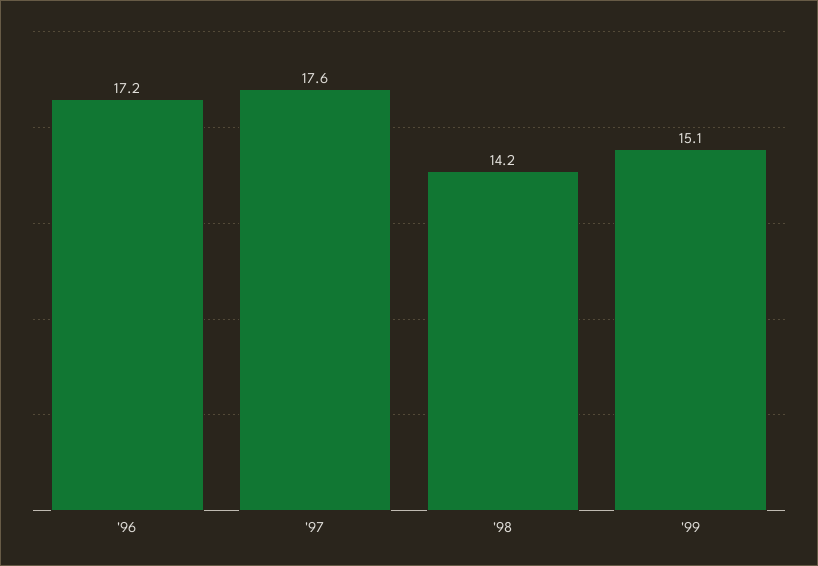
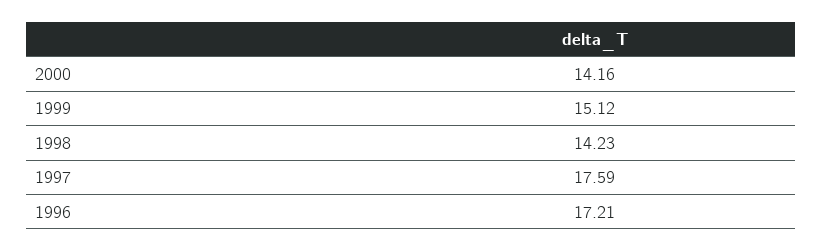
2000: none -> 14.16

